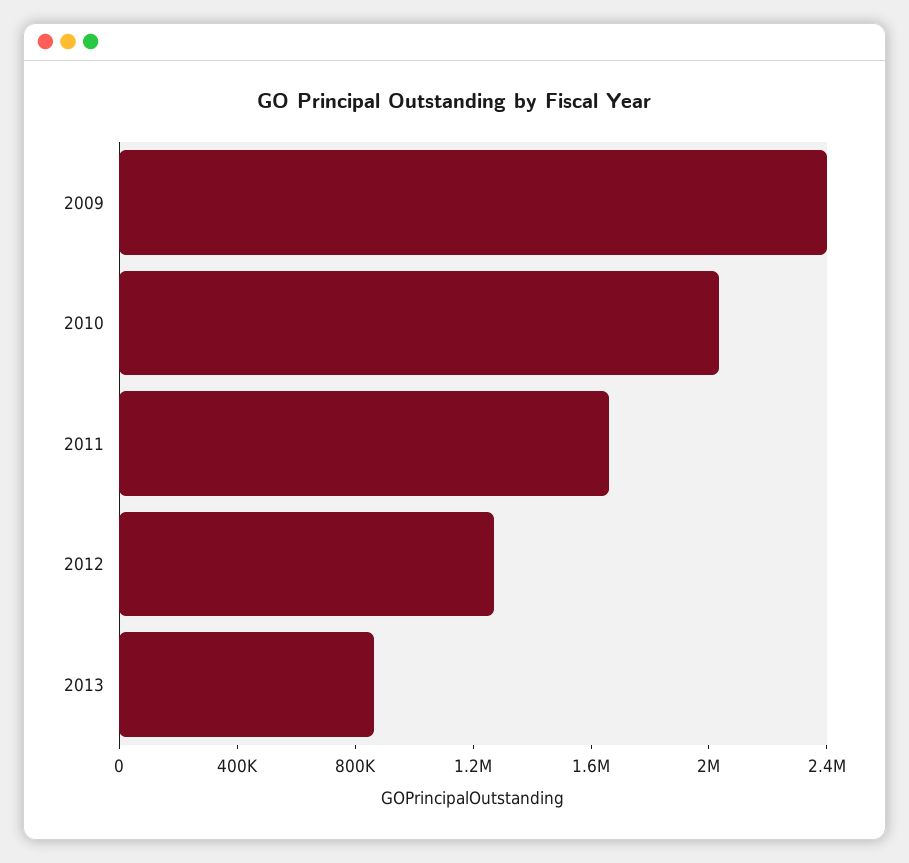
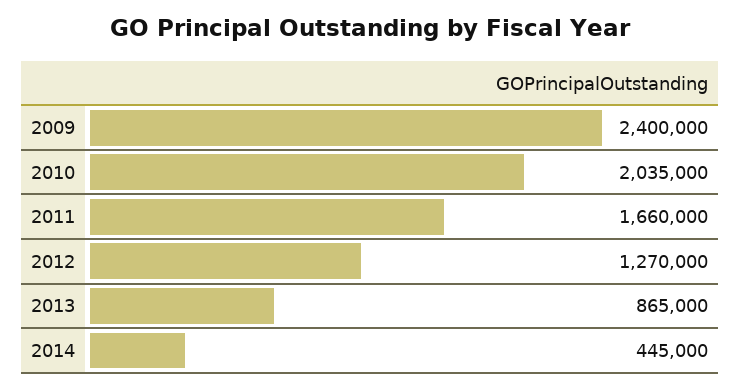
2014: none -> 445000

